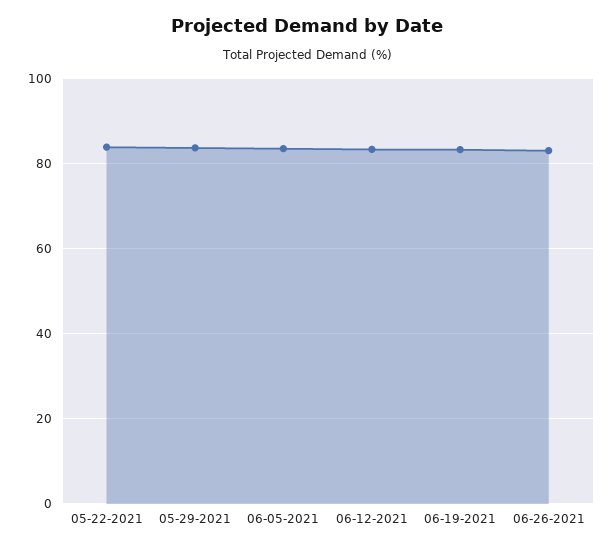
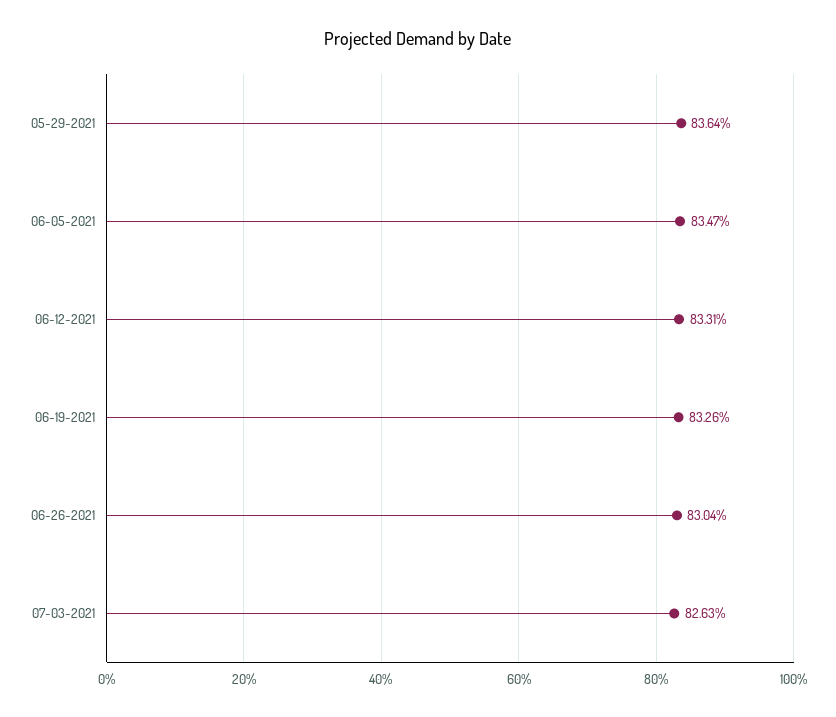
05-22-2021: 84 -> none
07-03-2021: none -> 82.63

